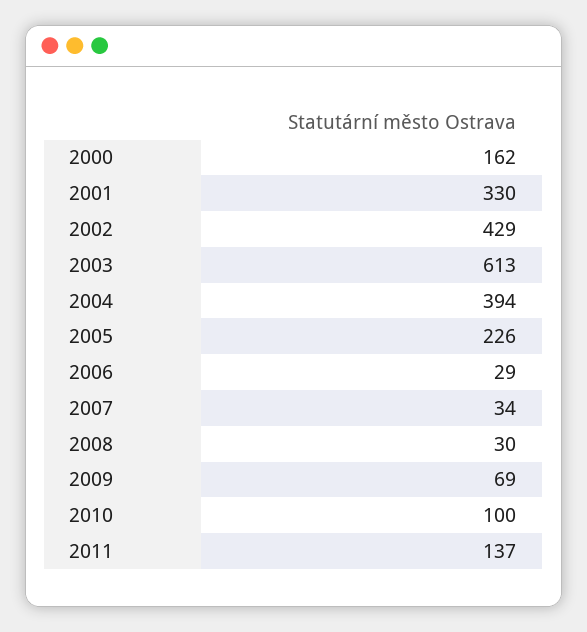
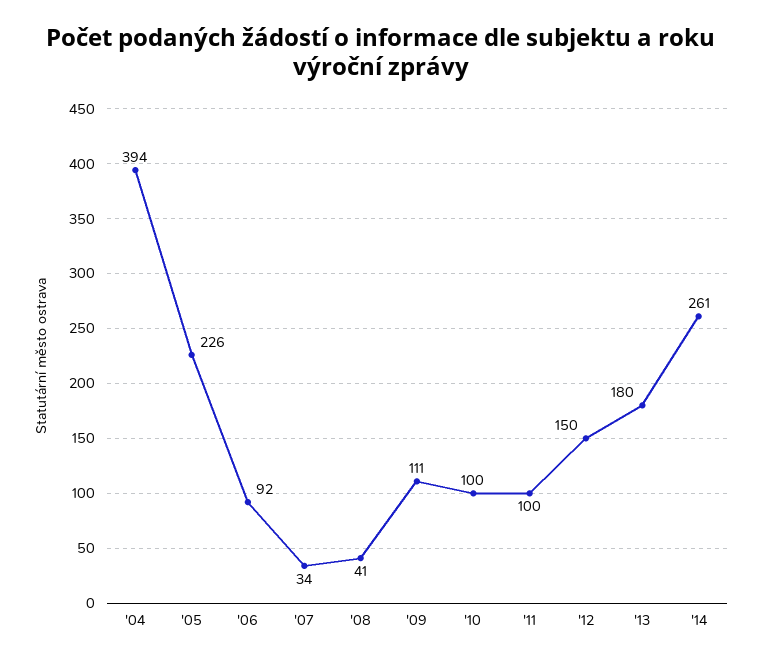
2000: 162 -> none
2001: 330 -> none
2002: 429 -> none
2003: 613 -> none
2006: 29 -> 92
2008: 30 -> 41
2009: 69 -> 111
2011: 137 -> 100
'12: none -> 150
'13: none -> 180
'14: none -> 261

